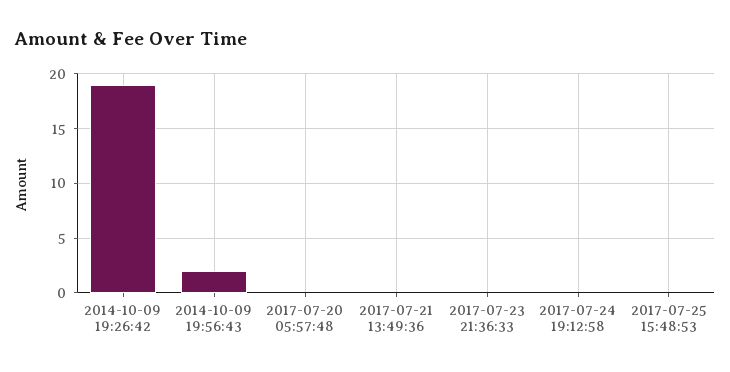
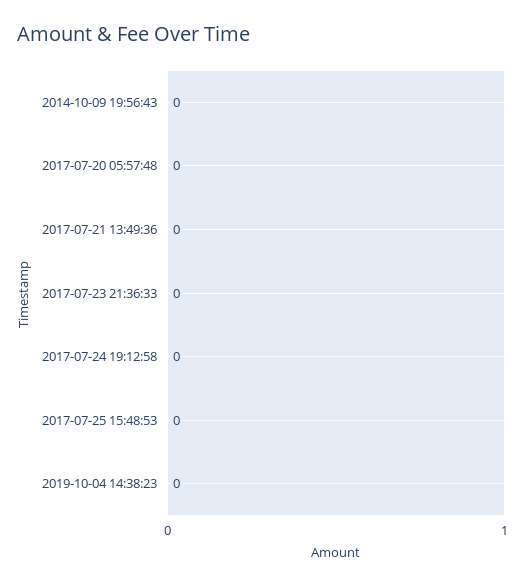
2014-10-09 19:26:42: 19 -> none
2014-10-09 19:56:43: 2 -> 0
2019-10-04 14:38:23: none -> 0

